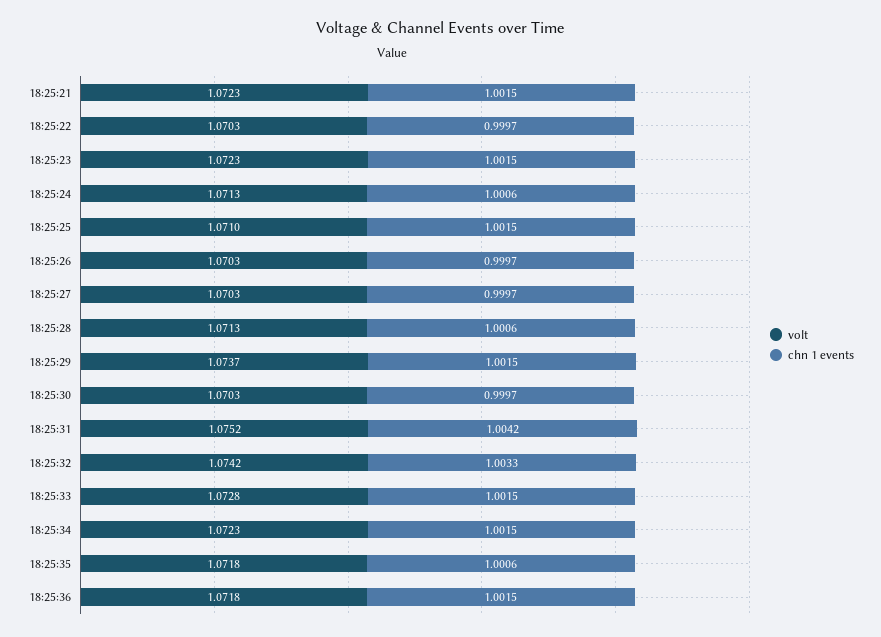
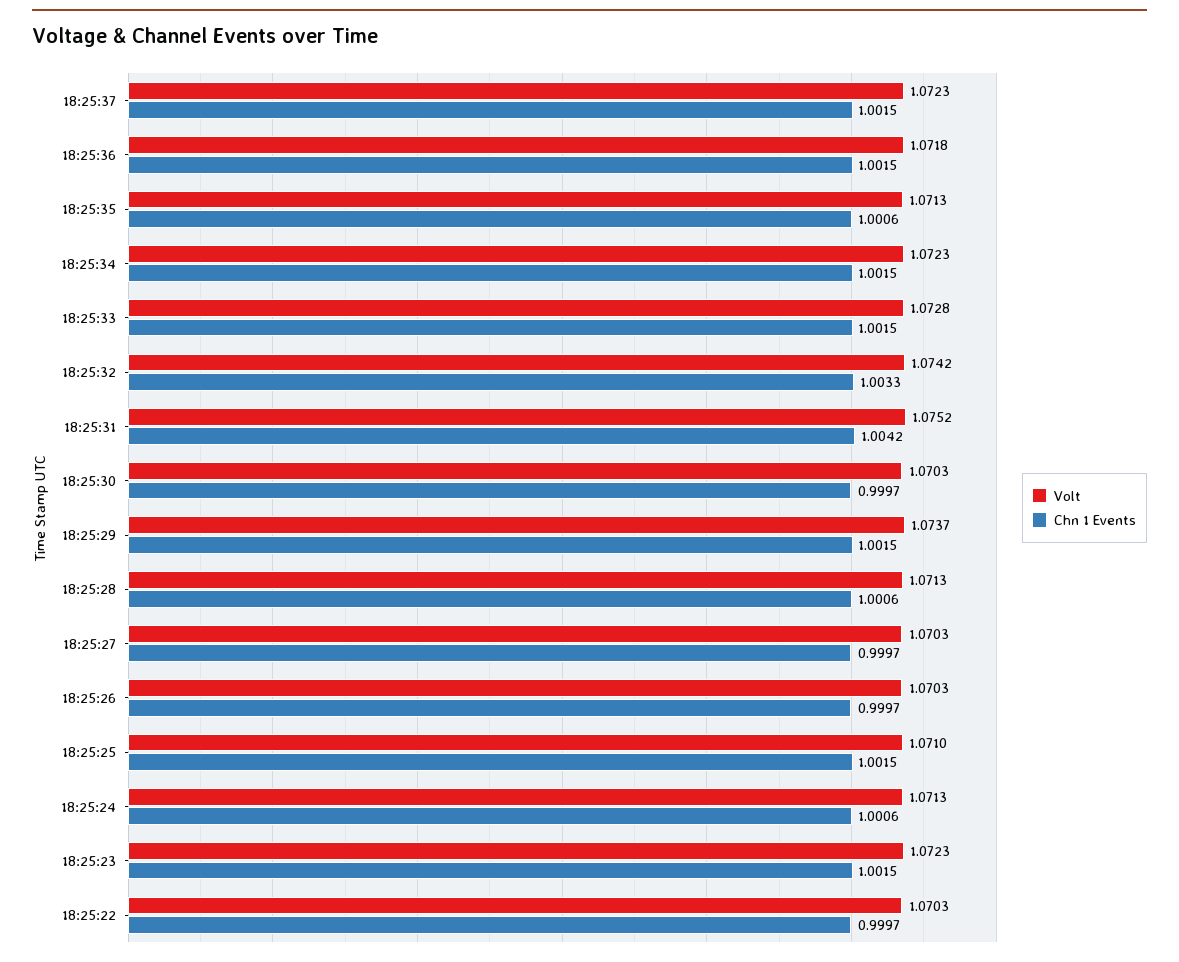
volt, 18:25:21: 1.0723 -> none
chn 1 events, 18:25:21: 1.0015 -> none
volt, 18:25:35: 1.0718 -> 1.0713
volt, 18:25:37: none -> 1.0723
chn 1 events, 18:25:37: none -> 1.0015

